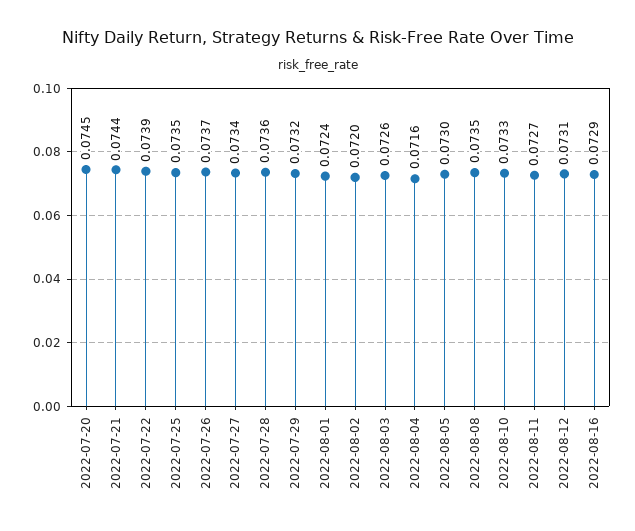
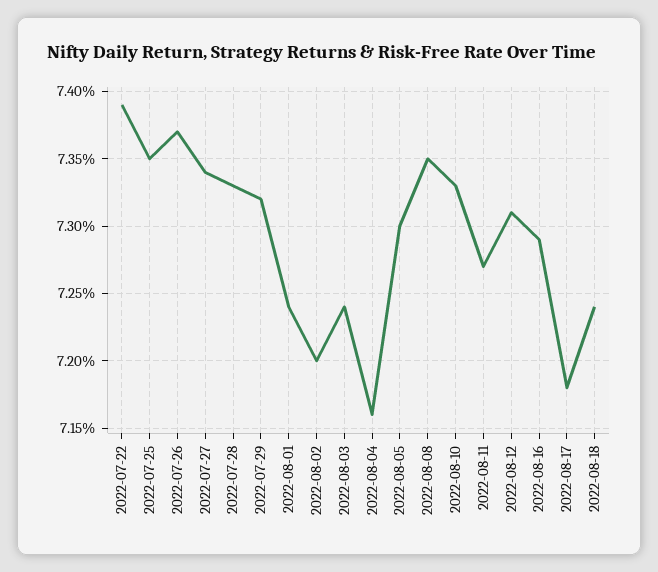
2022-07-20: 0.0745 -> none
2022-07-21: 0.0744 -> none
2022-07-28: 0.0736 -> 0.0733
2022-08-03: 0.0726 -> 0.0724
2022-08-17: none -> 0.0718
2022-08-18: none -> 0.0724

